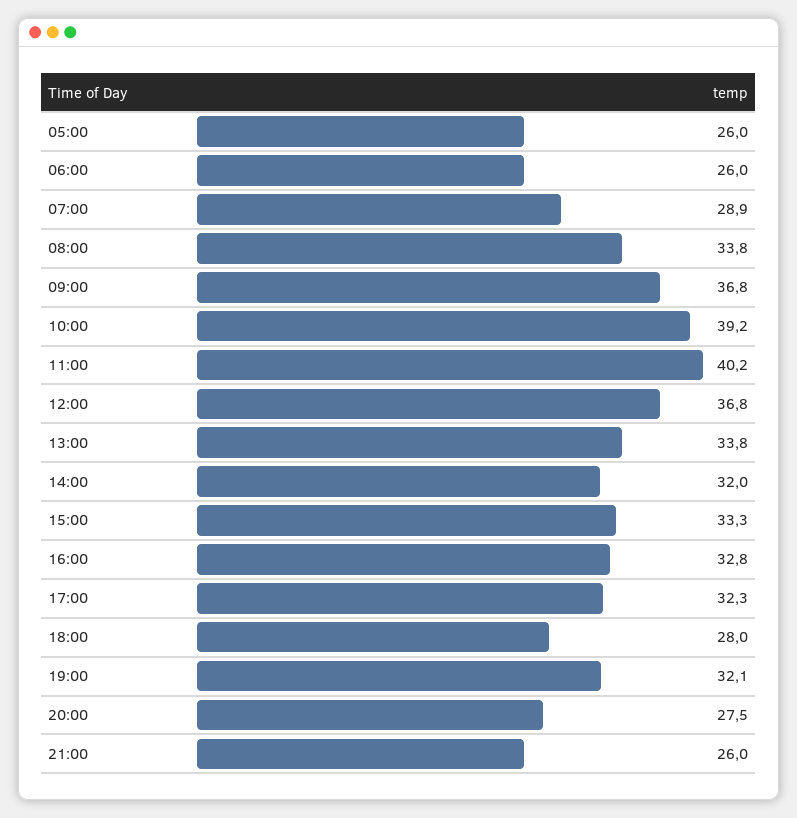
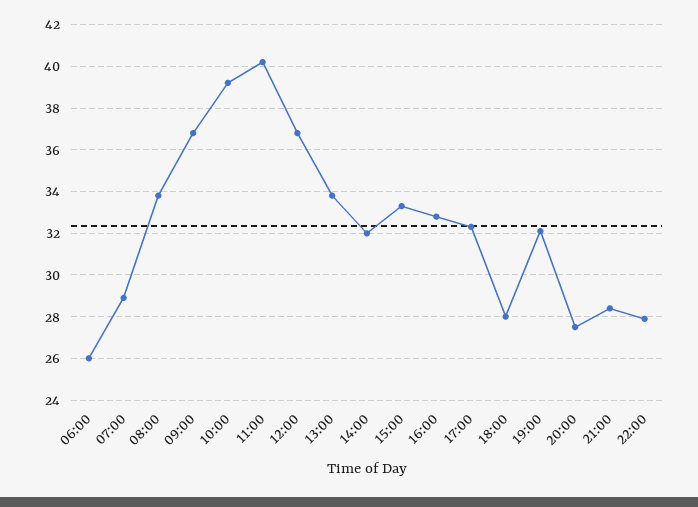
05:00: 26 -> none
21:00: 26 -> 28.5
22:00: none -> 28

